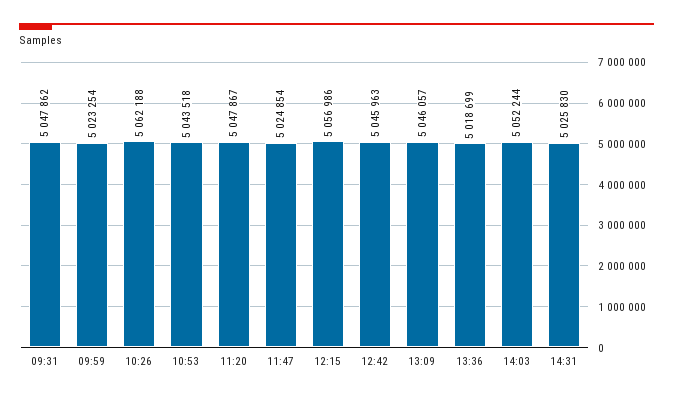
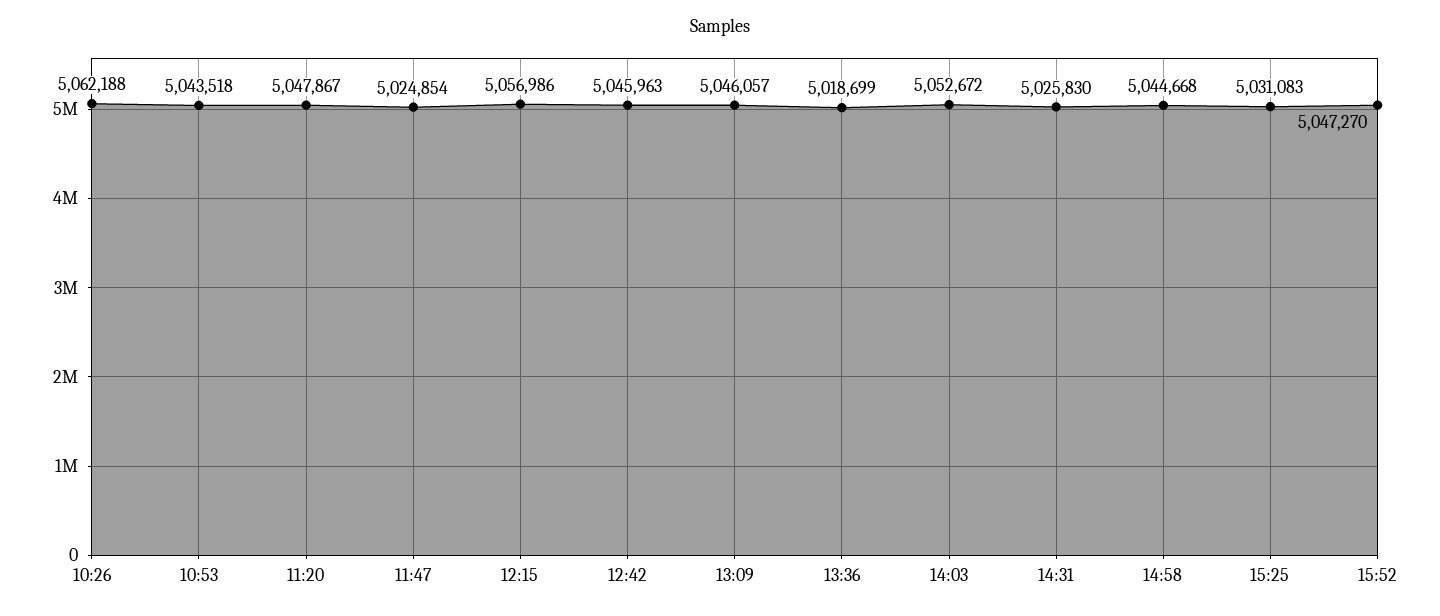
09:31: 5047862 -> none
09:59: 5023254 -> none
14:03: 5052244 -> 5052672
14:58: none -> 5044668
15:25: none -> 5031083
15:52: none -> 5047270

